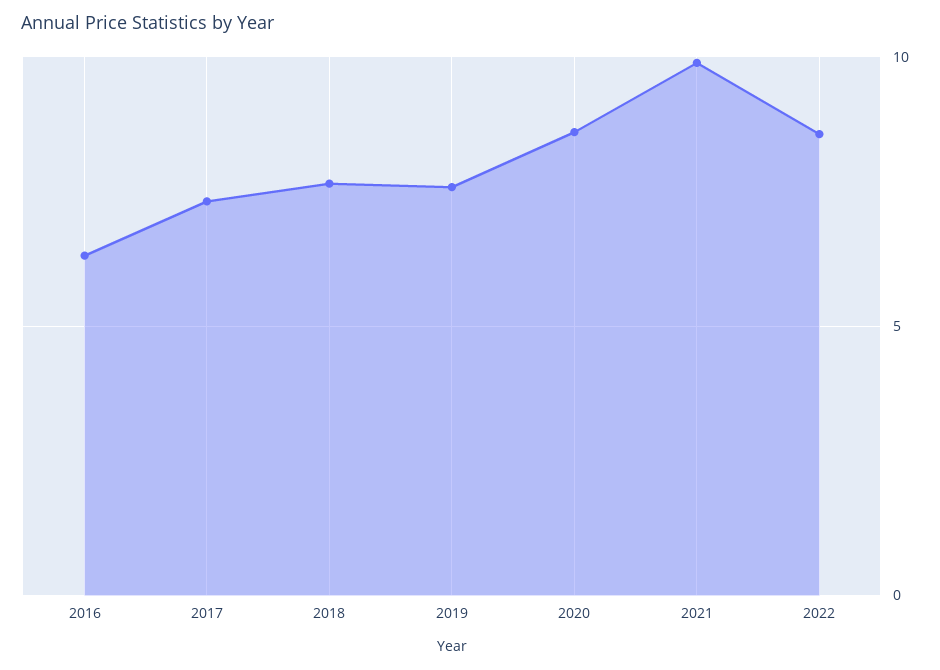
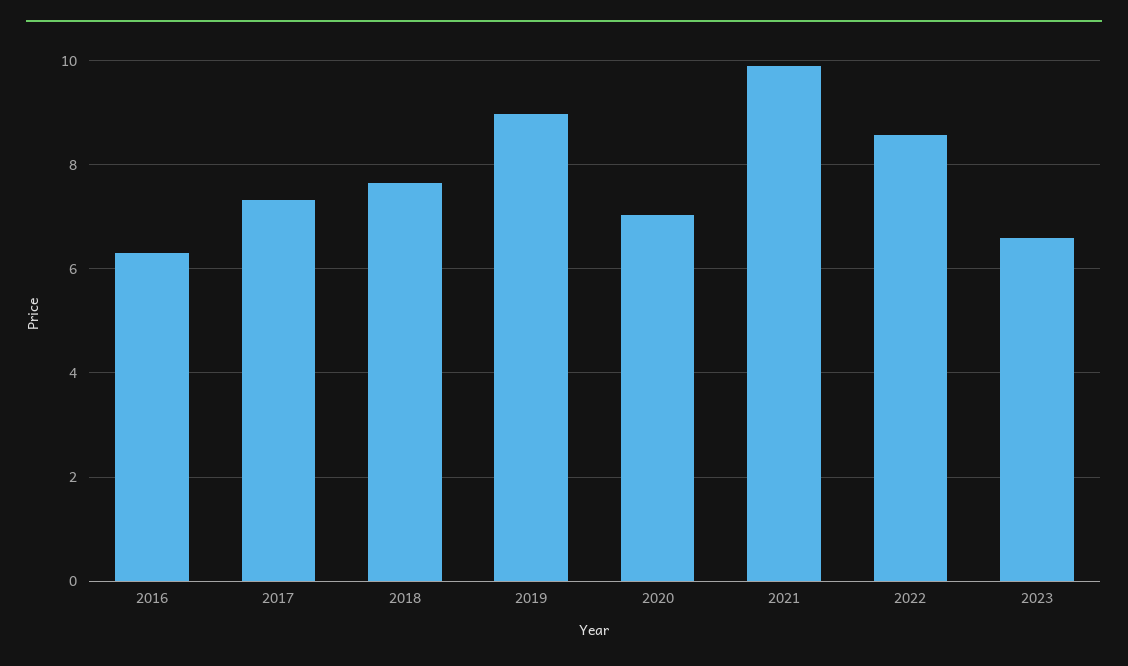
2019: 7.5 -> 9
2020: 8.5 -> 7
2023: none -> 6.6

